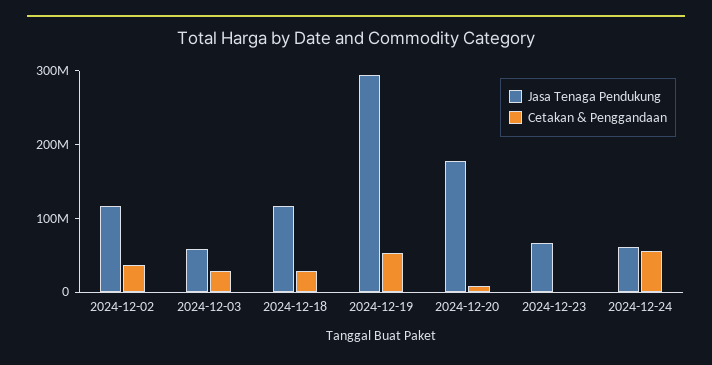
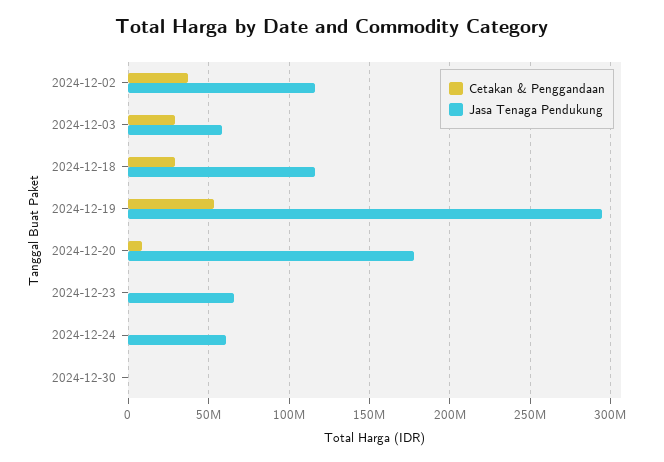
Cetakan & Penggandaan, 2024-12-24: 60000000 -> 0
Cetakan & Penggandaan, 2024-12-30: none -> 0
Jasa Tenaga Pendukung, 2024-12-30: none -> 0

